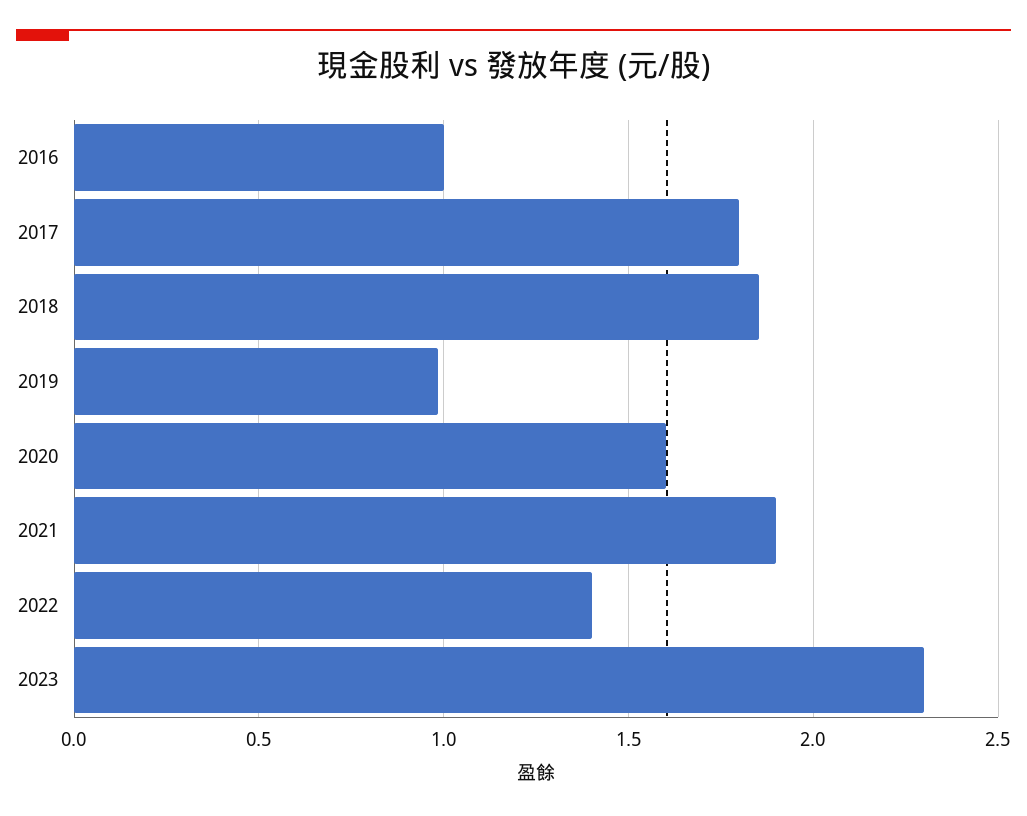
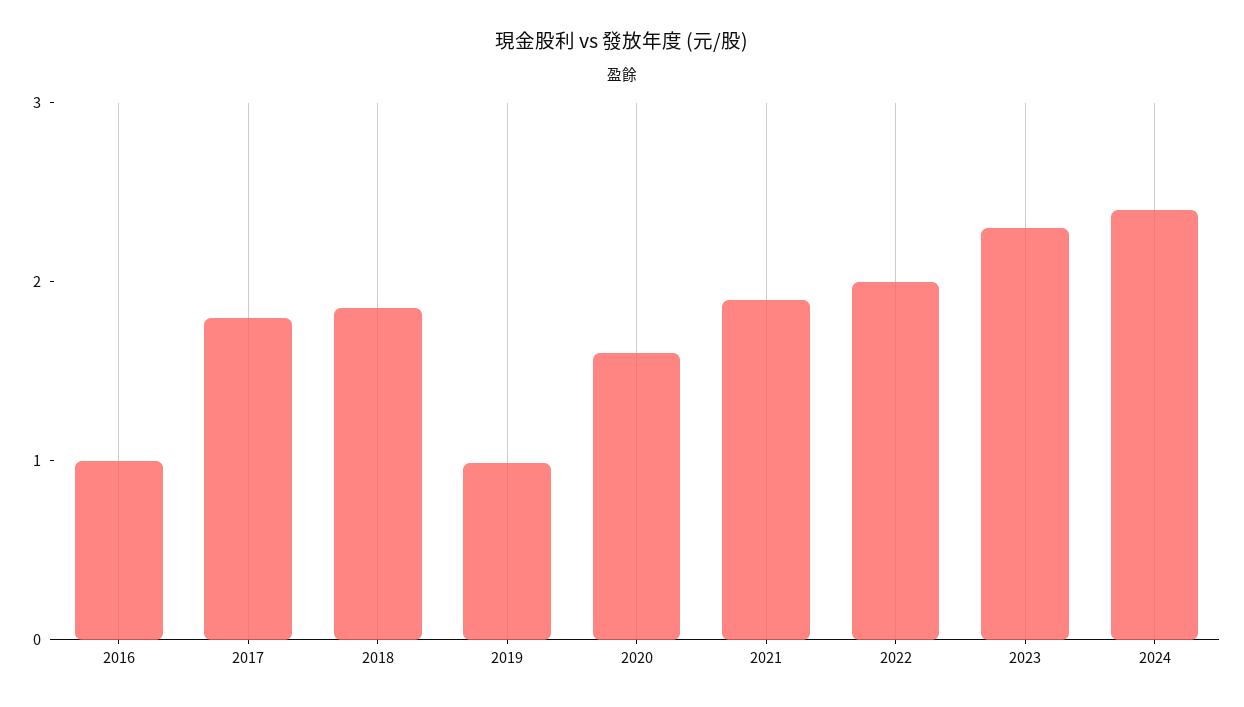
2022: 1.4 -> 2
2024: none -> 2.4

